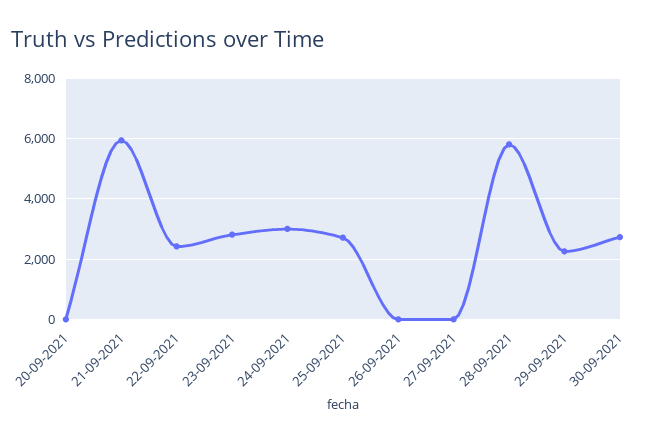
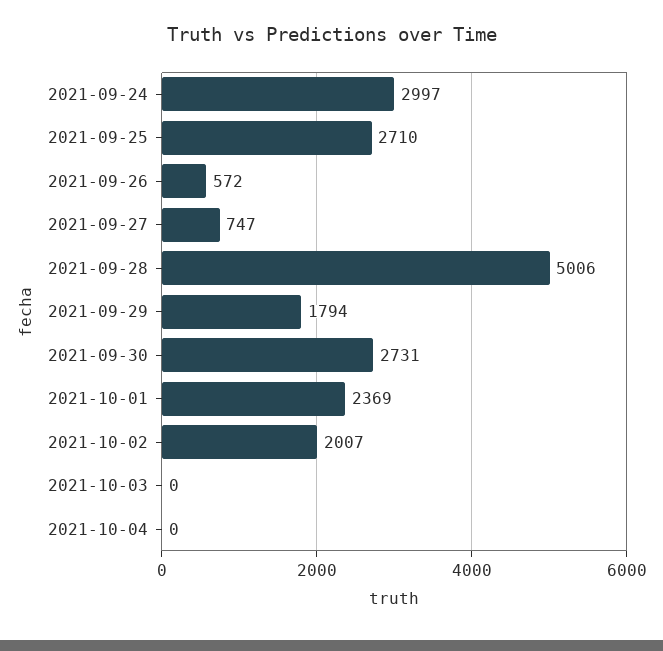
20-09-2021: 0 -> none
21-09-2021: 6000 -> none
22-09-2021: 2400 -> none
23-09-2021: 2800 -> none
26-09-2021: 0 -> 572
27-09-2021: 0 -> 747
28-09-2021: 5800 -> 5006
29-09-2021: 2200 -> 1794
2021-10-01: none -> 2369
2021-10-02: none -> 2007
2021-10-03: none -> 0
2021-10-04: none -> 0

